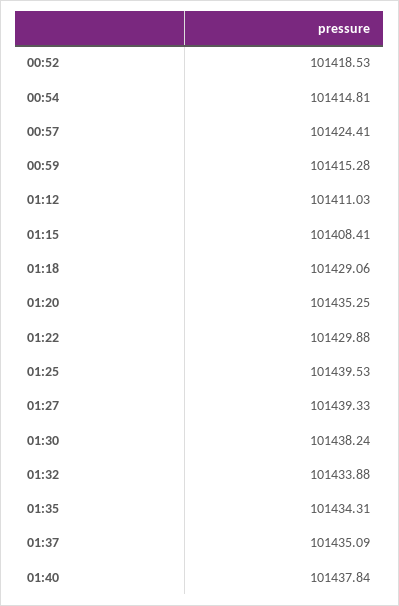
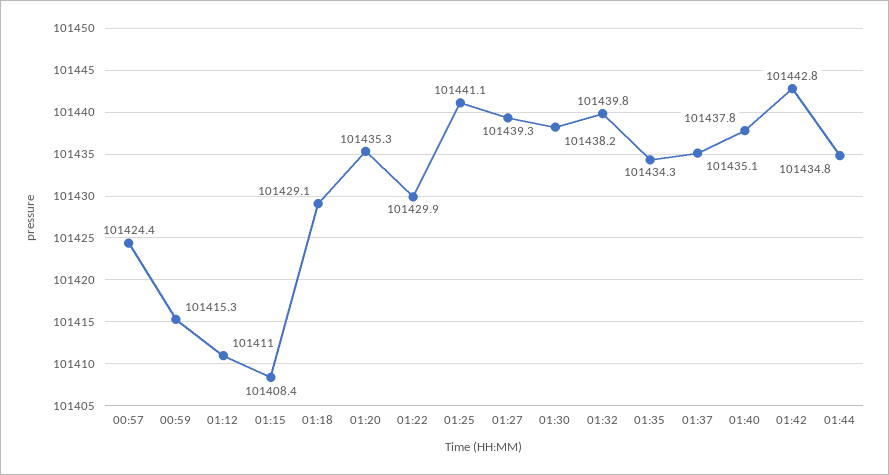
00:52: 101418.53 -> none
00:54: 101414.81 -> none
01:25: 101439.53 -> 101441.1
01:32: 101433.88 -> 101439.8
01:42: none -> 101442.8
01:44: none -> 101434.8

